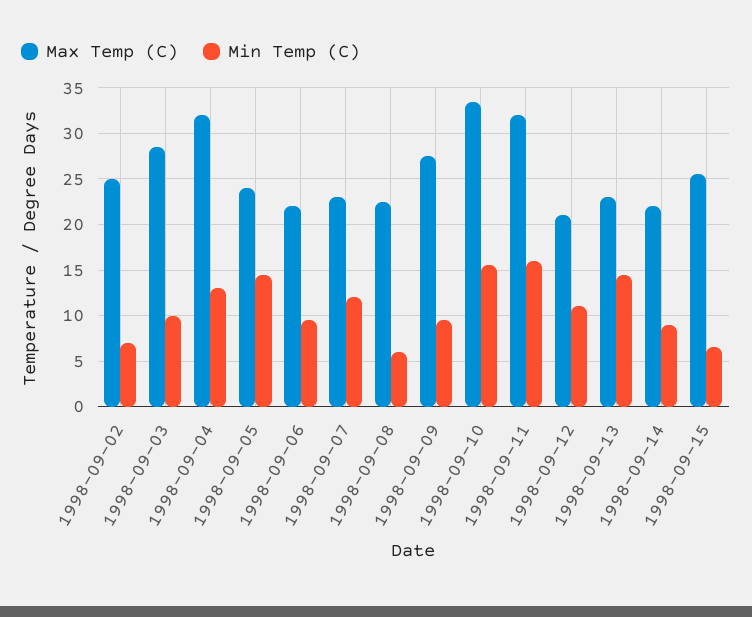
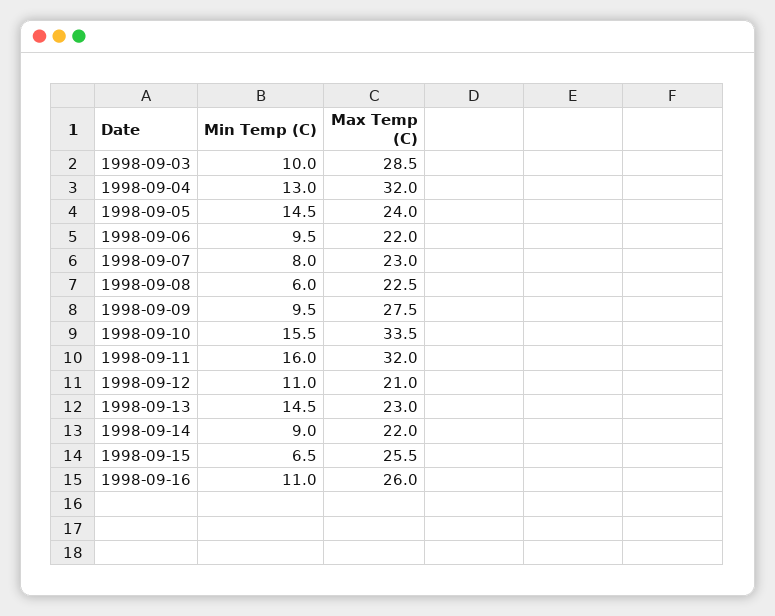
Max Temp (C), 1998-09-02: 25 -> none
Min Temp (C), 1998-09-02: 7 -> none
Min Temp (C), 1998-09-07: 12 -> 8
Min Temp (C), 1998-09-16: none -> 11
Max Temp (C), 1998-09-16: none -> 26

